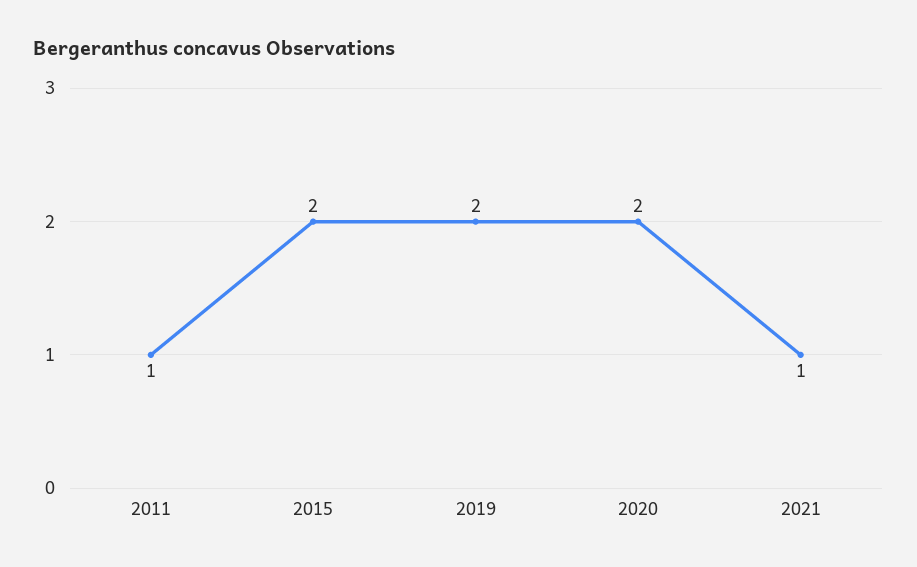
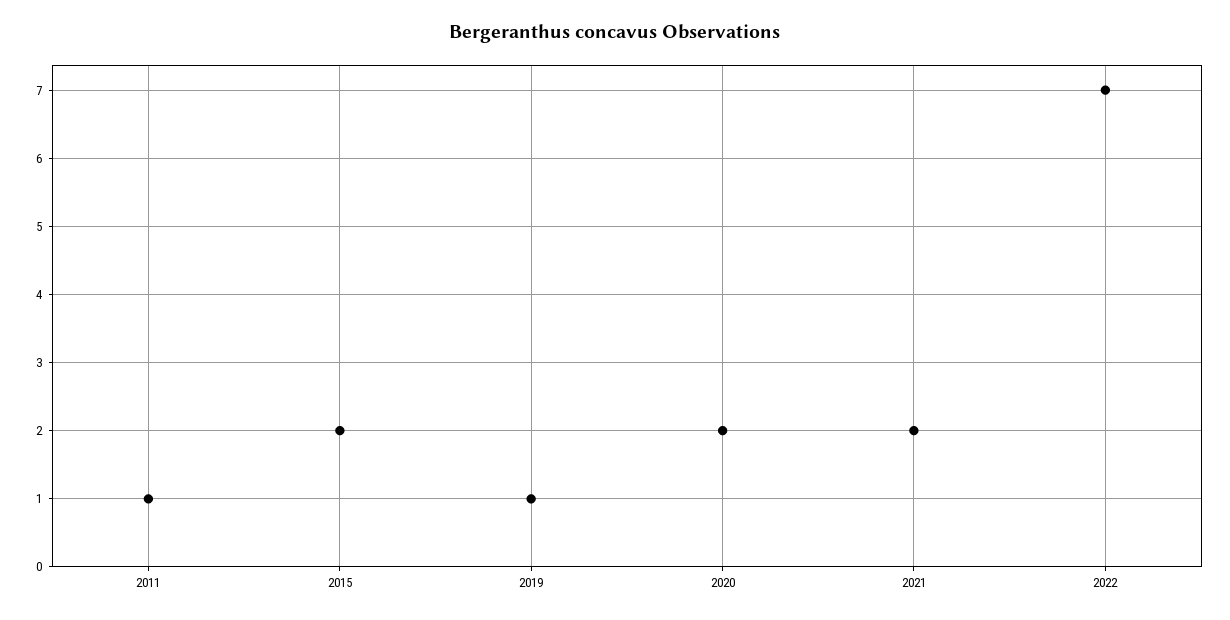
2019: 2 -> 1
2021: 1 -> 2
2022: none -> 7

